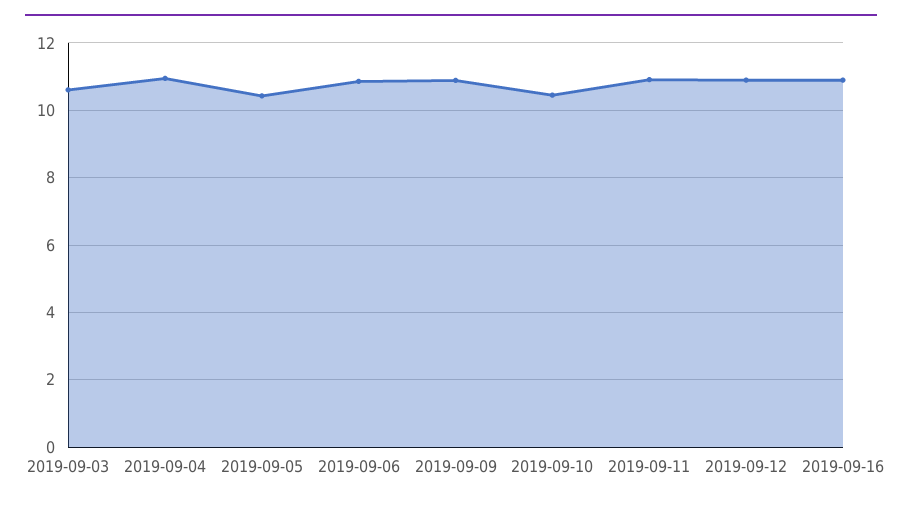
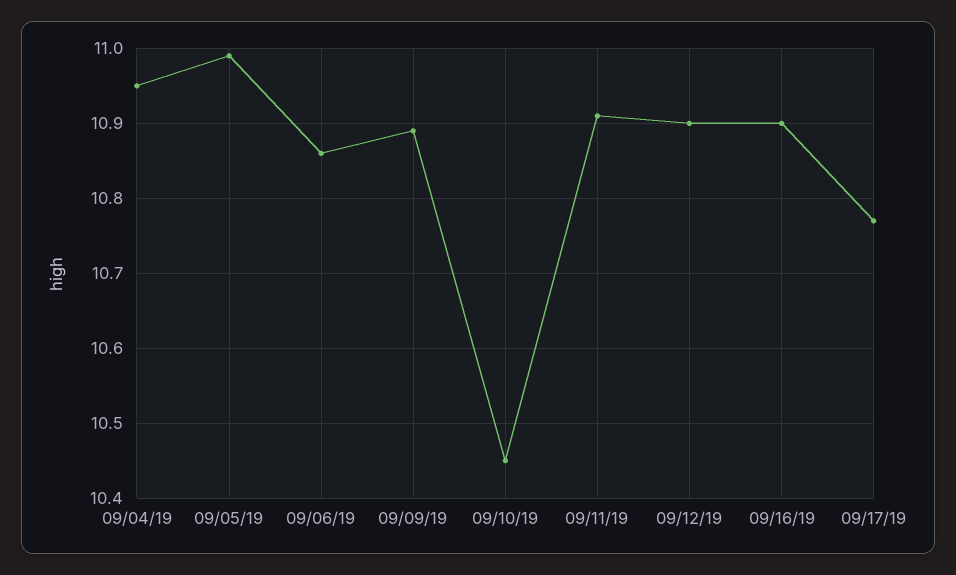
2019-09-03: 10.6 -> none
2019-09-05: 10.4 -> 10.99
09/17/19: none -> 10.77

